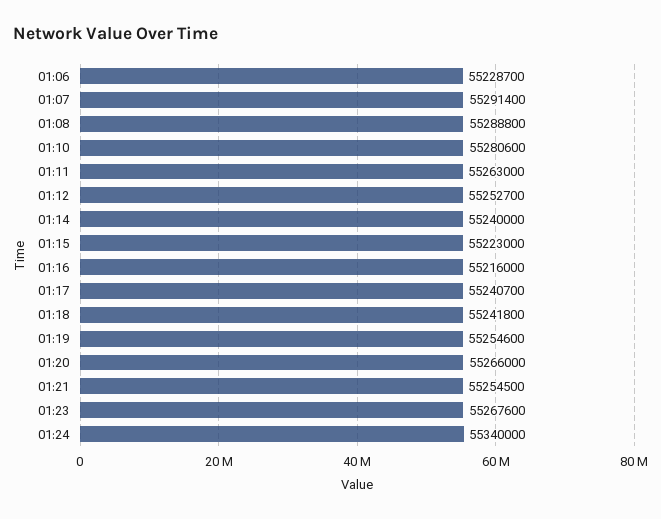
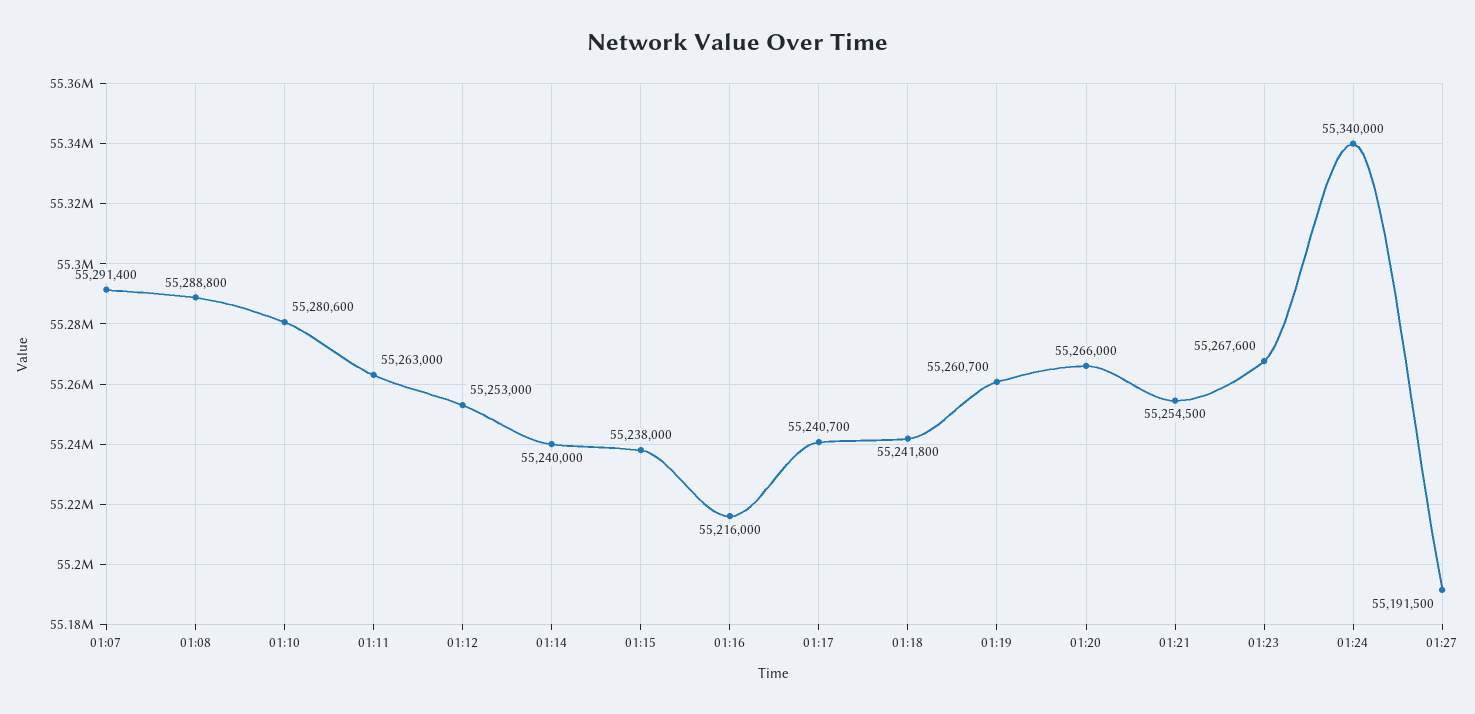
01:06: 55228700 -> none
01:12: 55252700 -> 55253000
01:15: 55223000 -> 55238000
01:19: 55254600 -> 55260700
01:27: none -> 55191500

